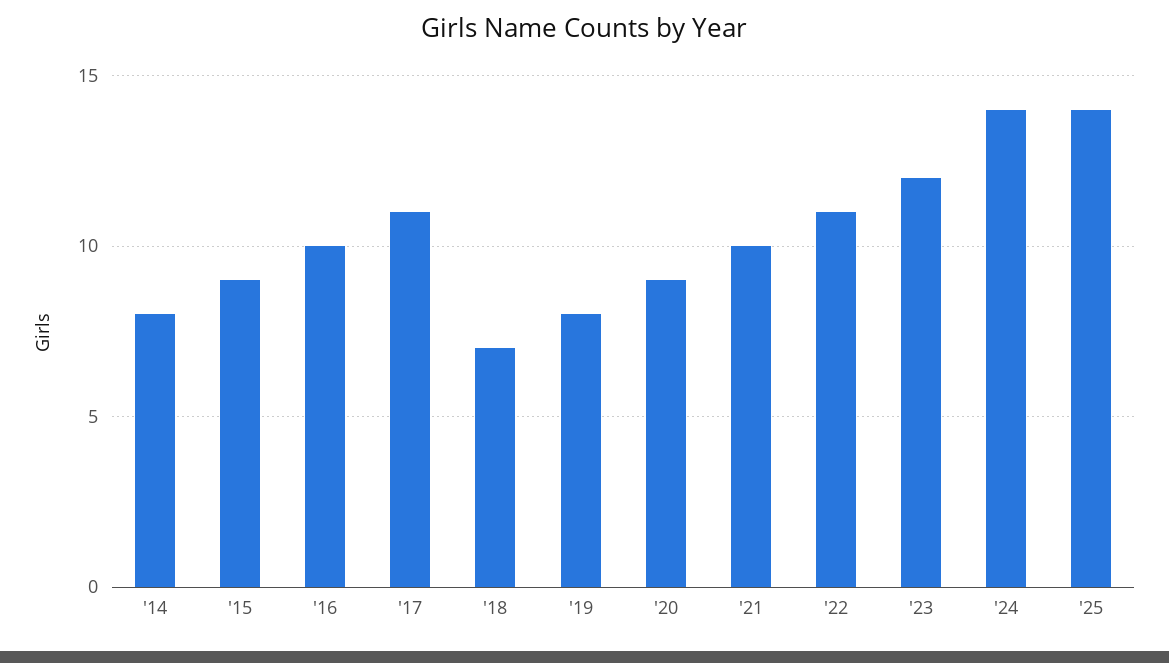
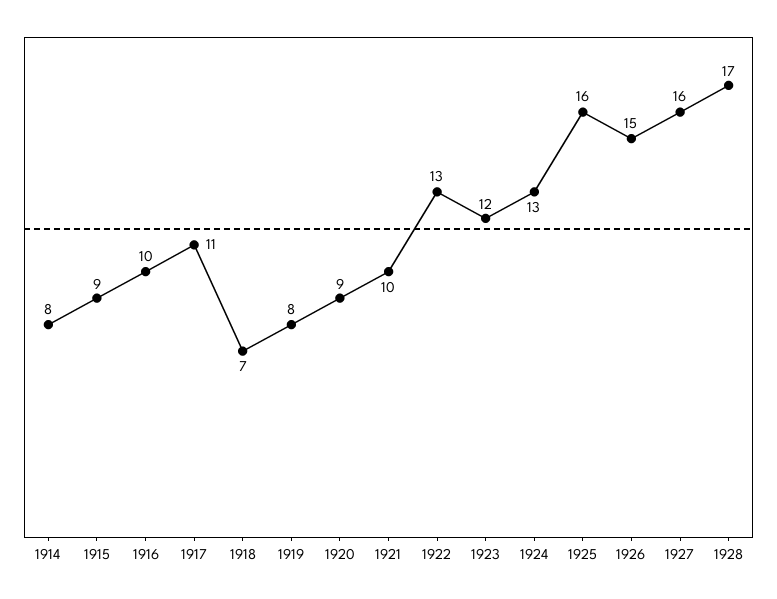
'22: 11 -> 13
'24: 14 -> 13
'25: 14 -> 16
1926: none -> 15
1927: none -> 16
1928: none -> 17

